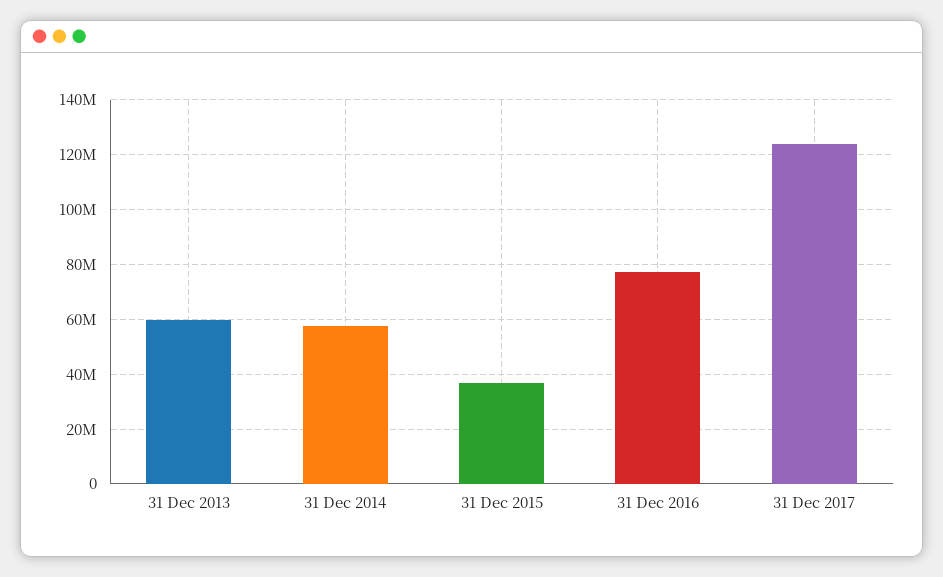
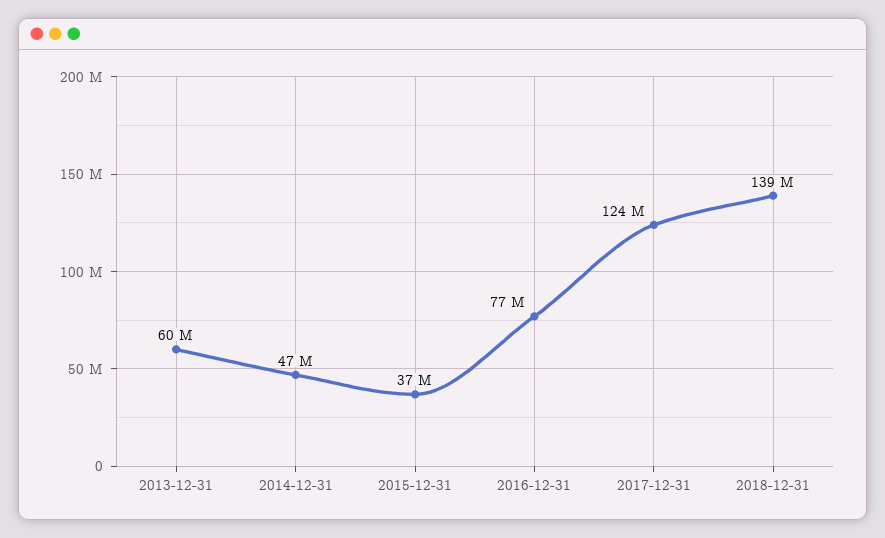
31 Dec 2014: 57500000 -> 47000000
2018-12-31: none -> 139000000

